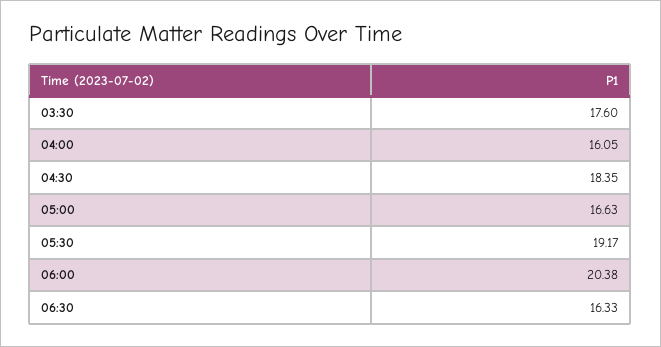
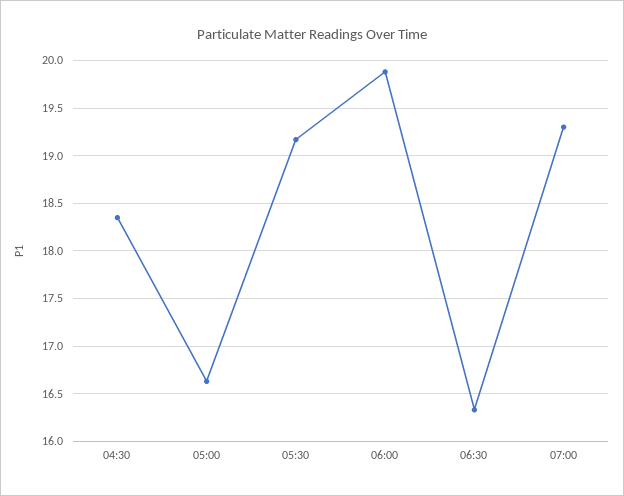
03:30: 17.6 -> none
04:00: 16.05 -> none
06:00: 20.38 -> 19.9
07:00: none -> 19.3

